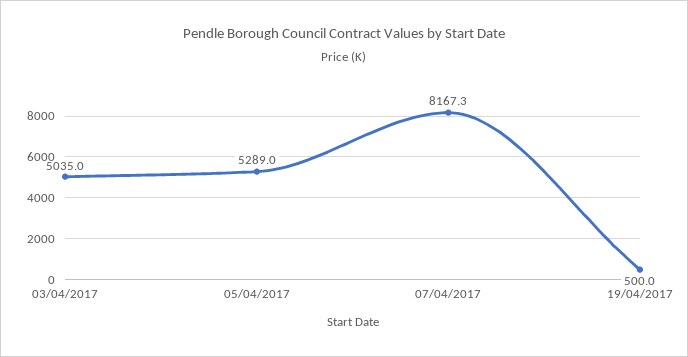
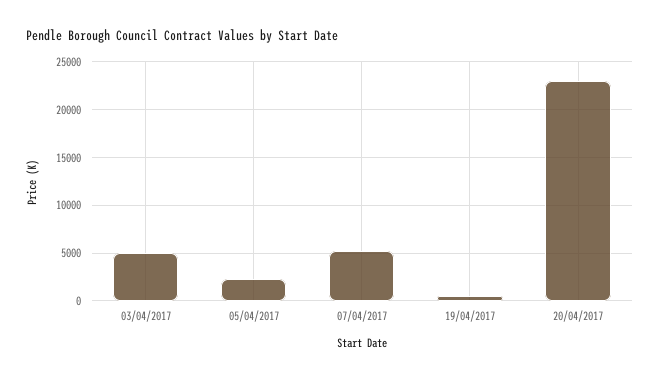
05/04/2017: 5289 -> 2000
07/04/2017: 8167.3 -> 5000
20/04/2017: none -> 23000

